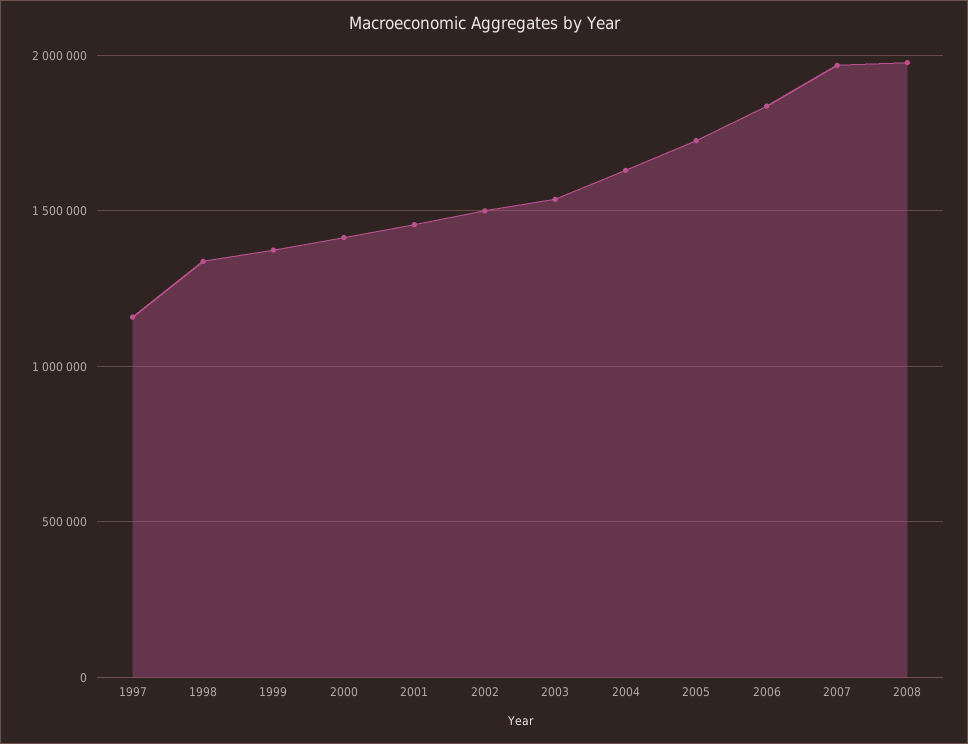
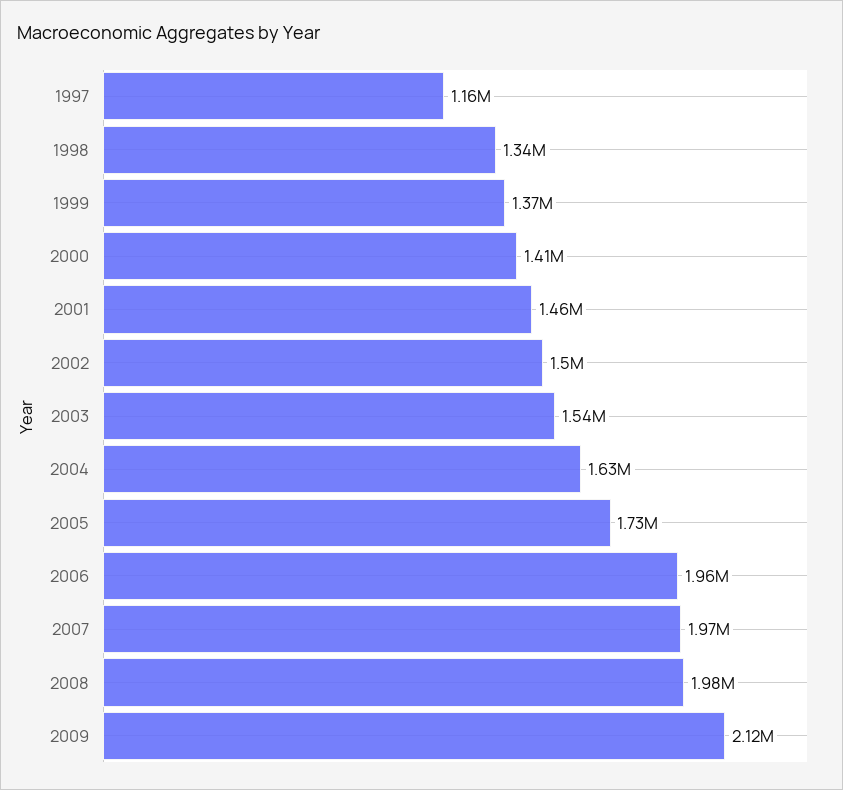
2006: 1850000 -> 1960000
2009: none -> 2120000

